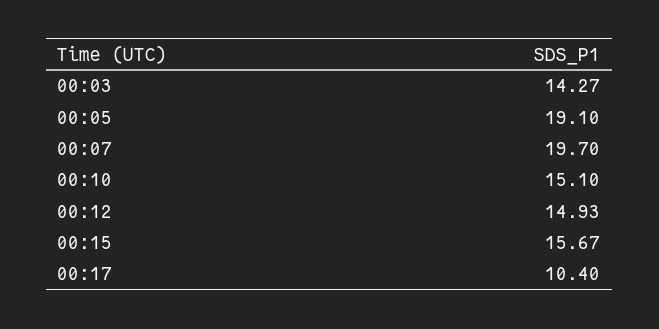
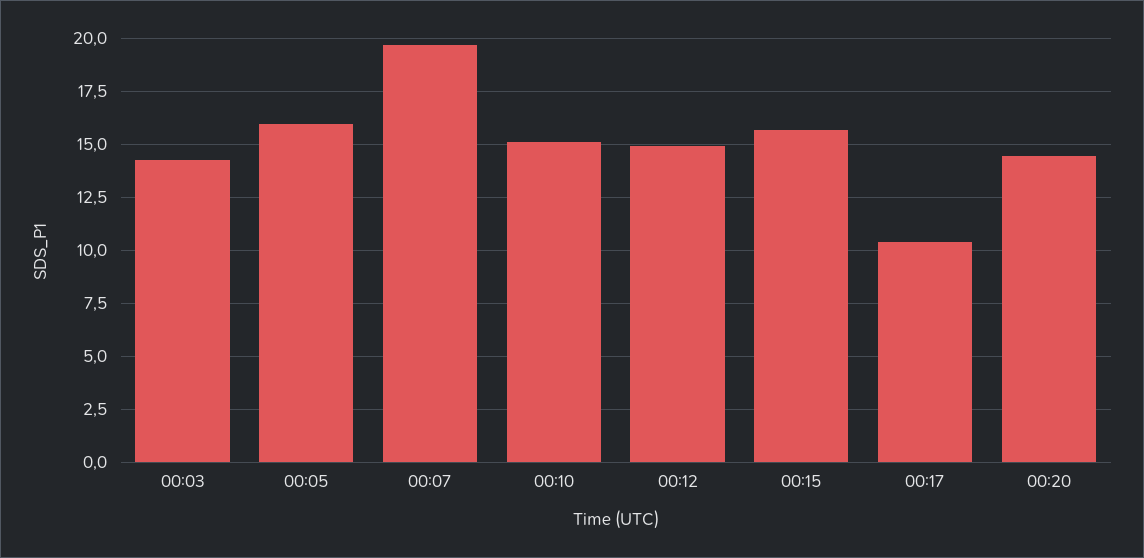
00:05: 19.1 -> 16
00:20: none -> 14.5

